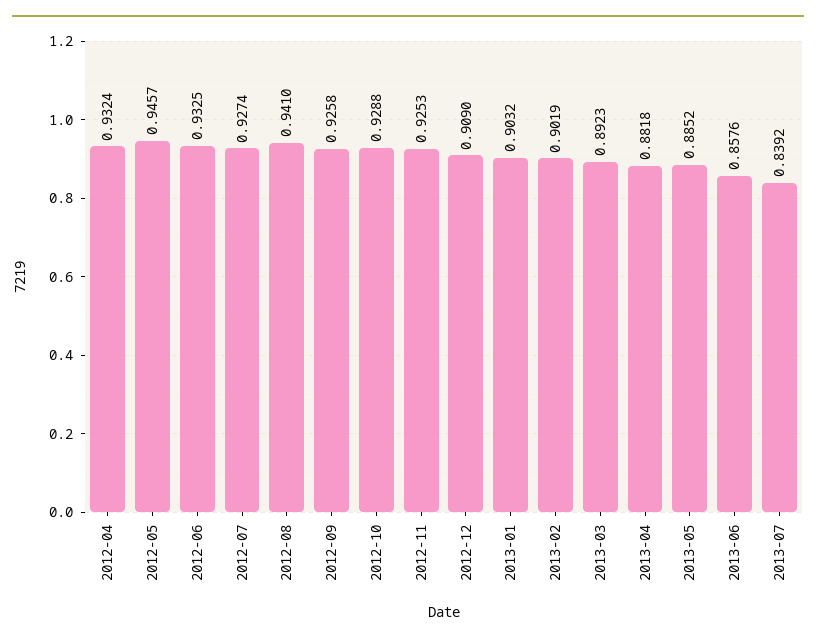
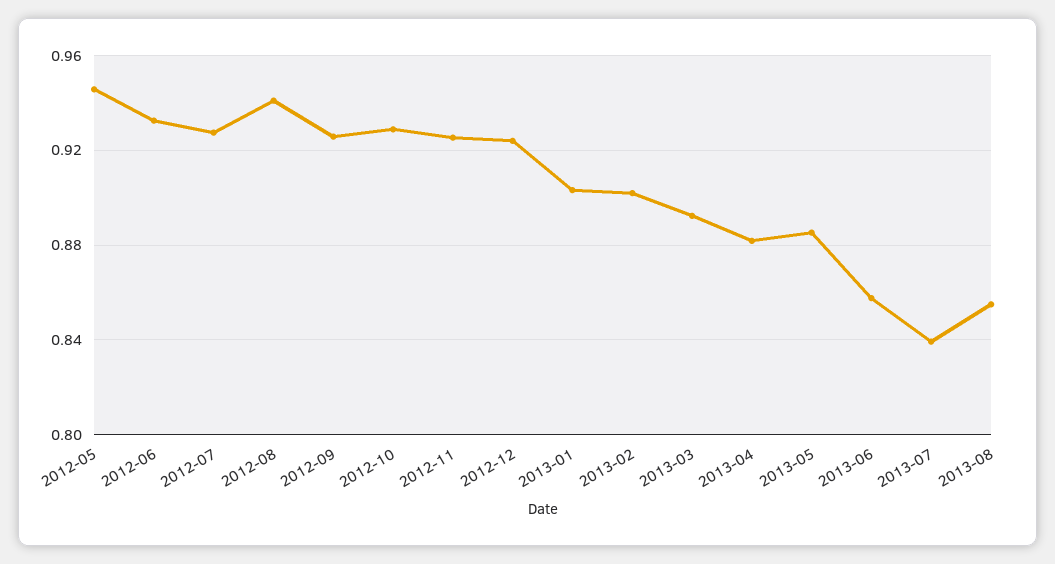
2012-04: 0.9324 -> none
2012-12: 0.909 -> 0.925
2013-08: none -> 0.855

